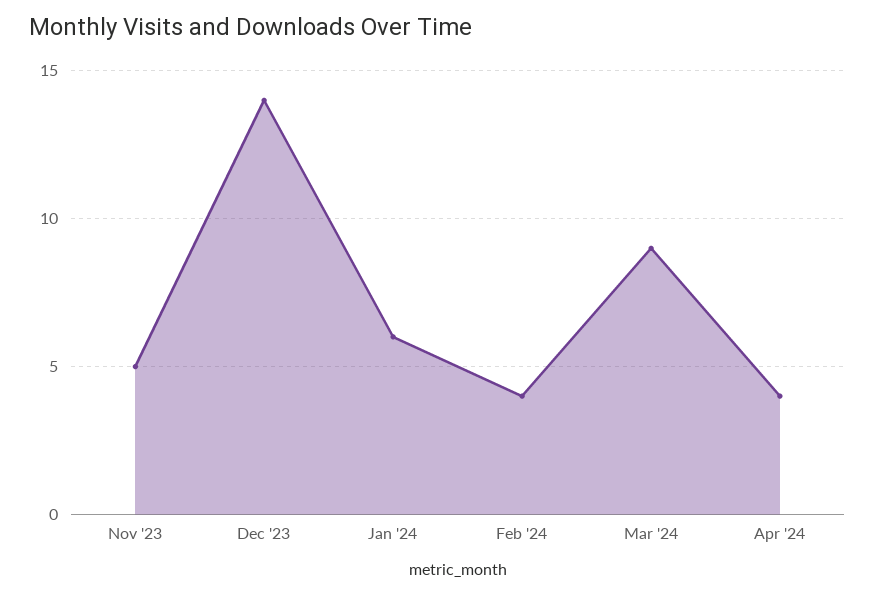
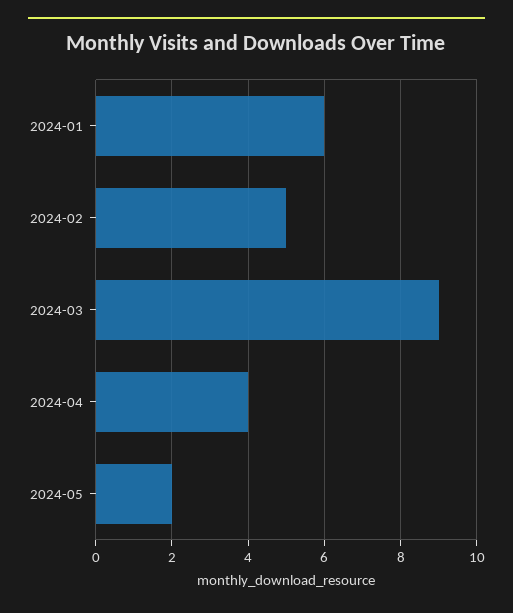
Nov '23: 5 -> none
Dec '23: 14 -> none
Feb '24: 4 -> 5
2024-05: none -> 2

